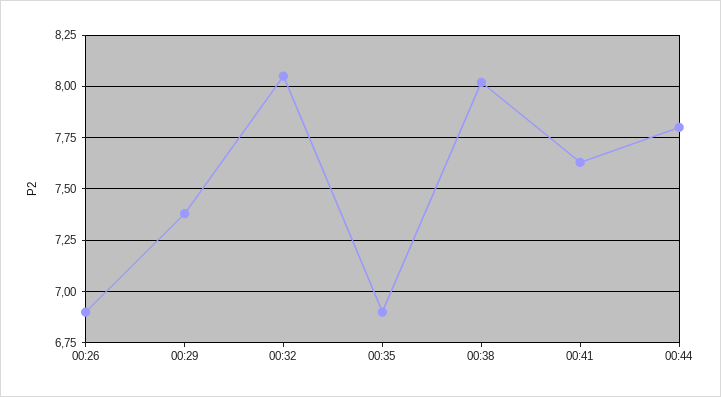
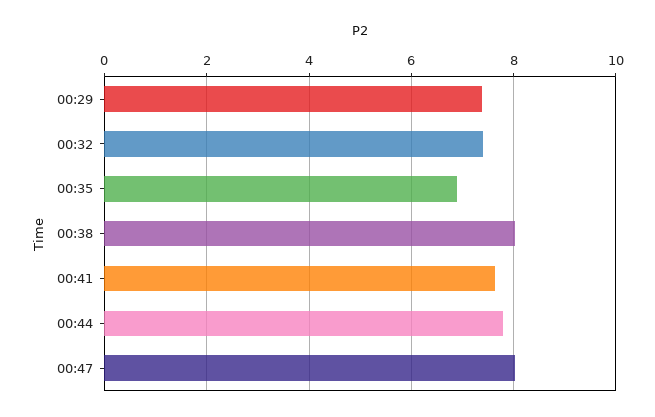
00:26: 6.9 -> none
00:32: 8.05 -> 7.4
00:47: none -> 8

